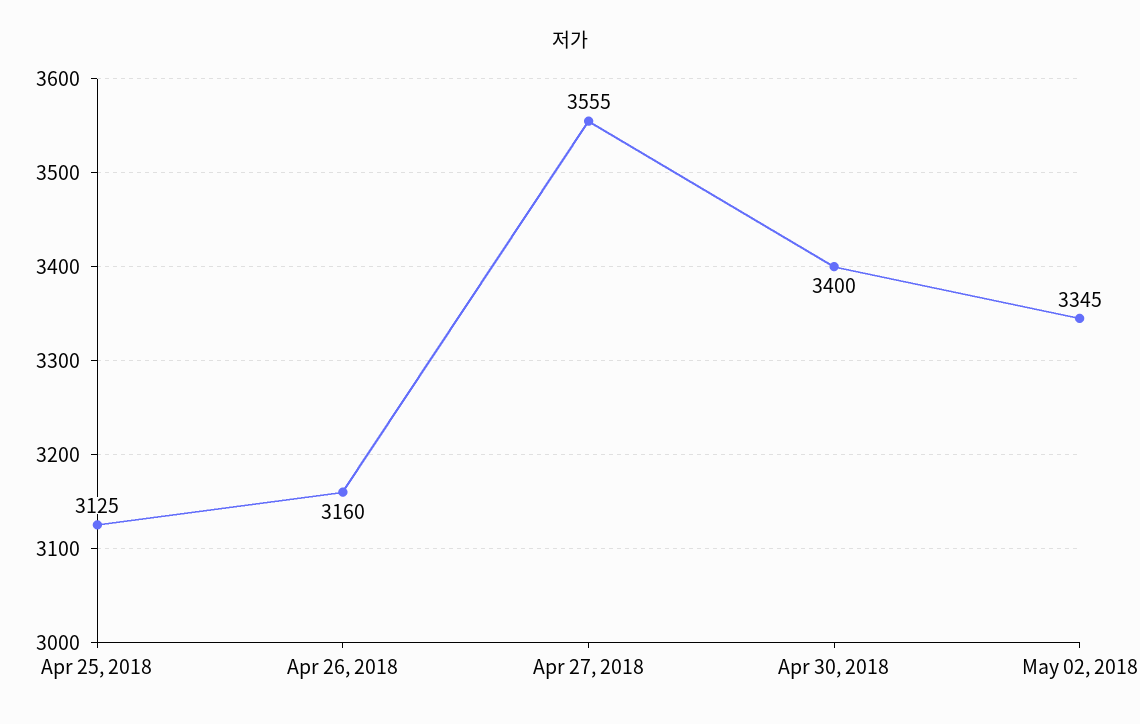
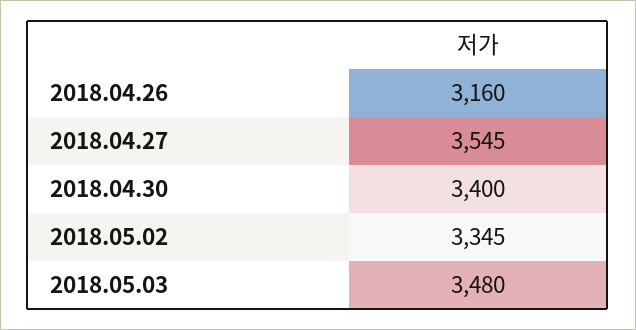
Apr 25, 2018: 3125 -> none
Apr 27, 2018: 3555 -> 3545
2018.05.03: none -> 3480

